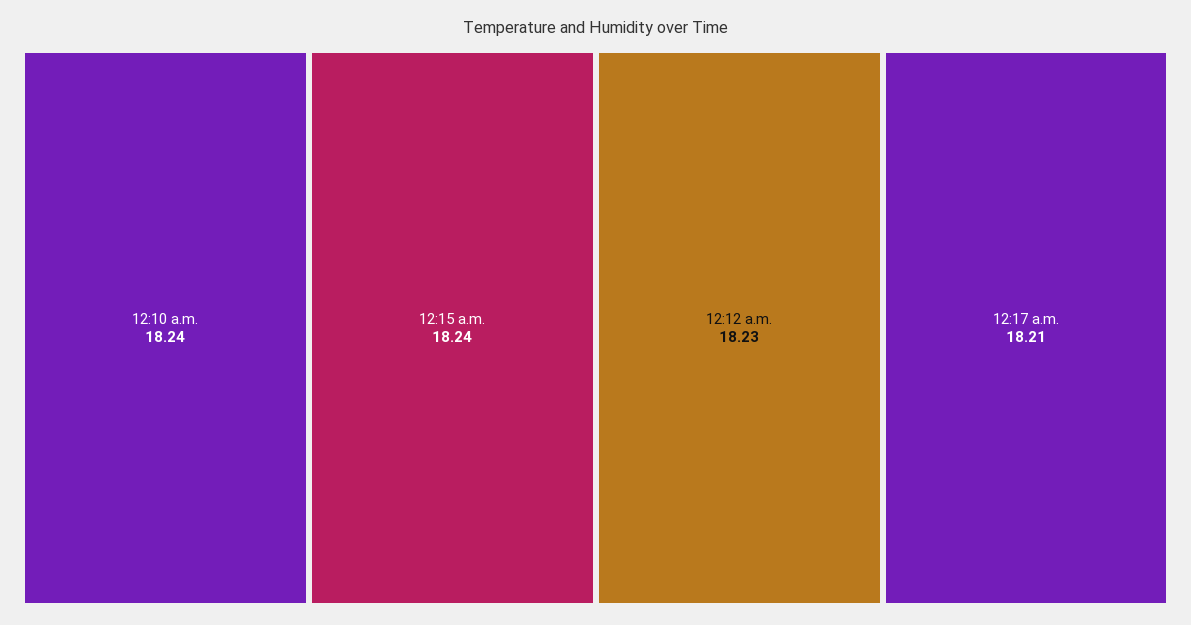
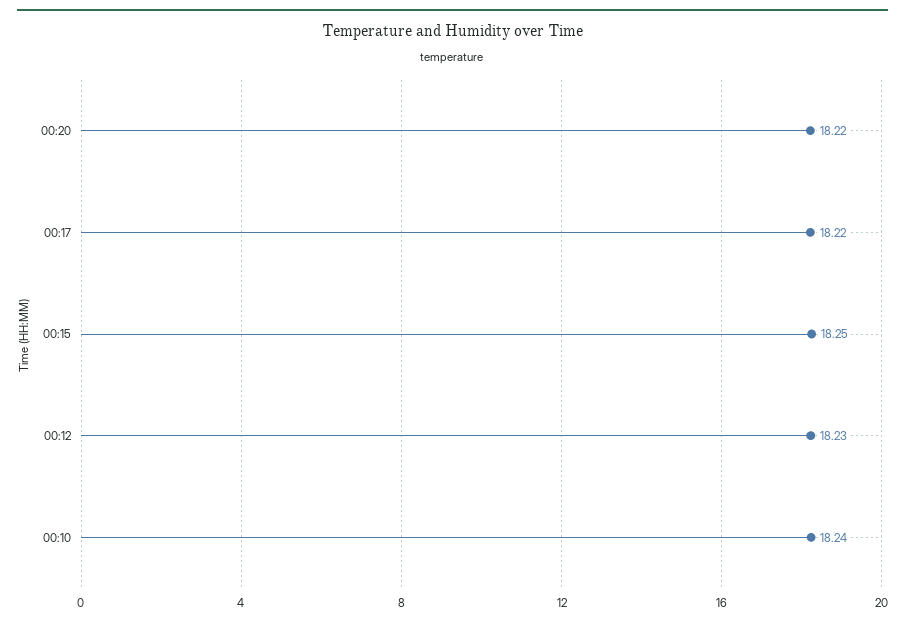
12:15 a.m.: 18.24 -> 18.25
12:17 a.m.: 18.21 -> 18.22
00:20: none -> 18.22

